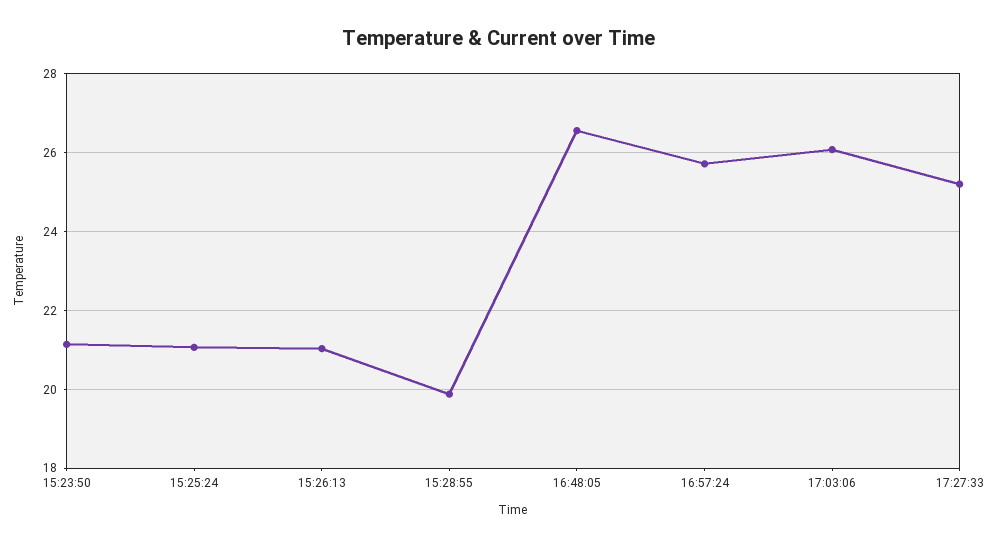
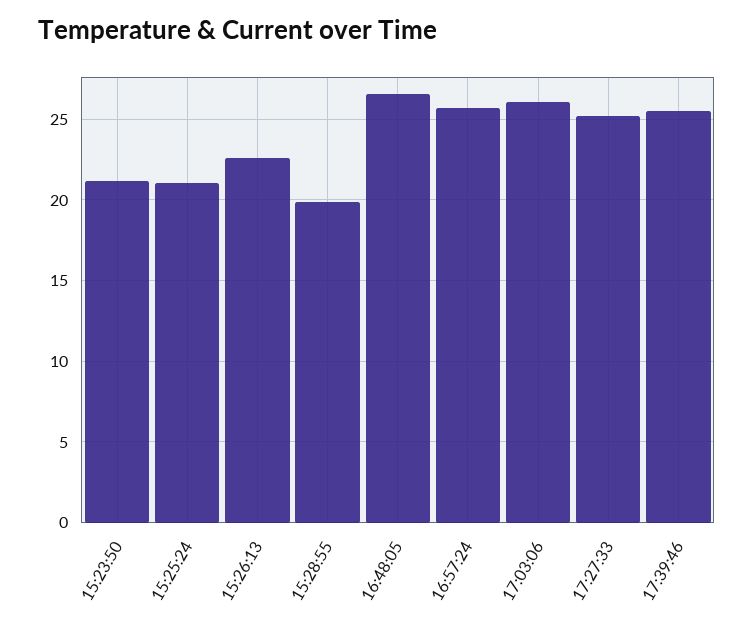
15:26:13: 21 -> 22.5
17:39:46: none -> 25.5

